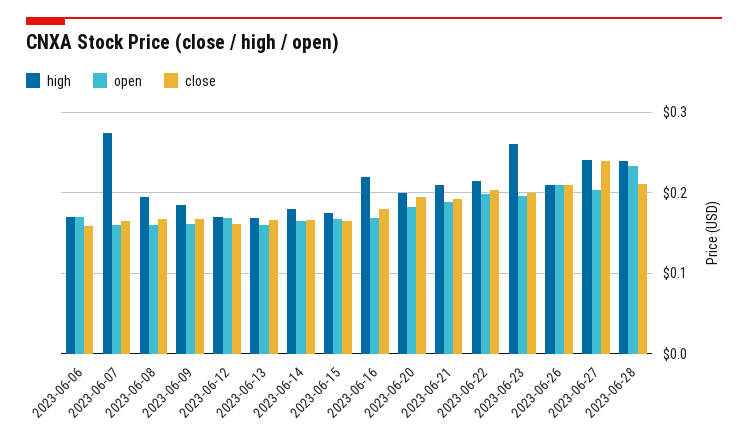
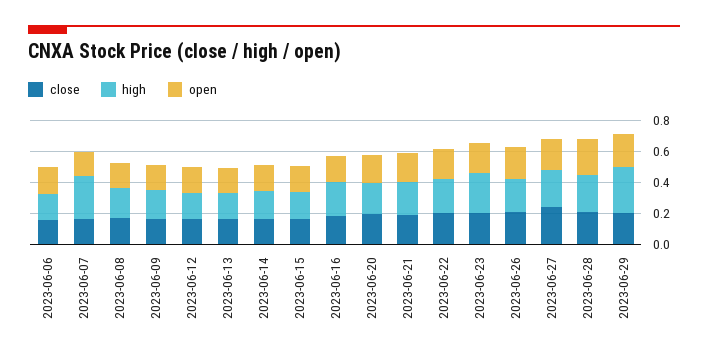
close, 2023-06-29: none -> 0.2
high, 2023-06-29: none -> 0.3
open, 2023-06-29: none -> 0.2

